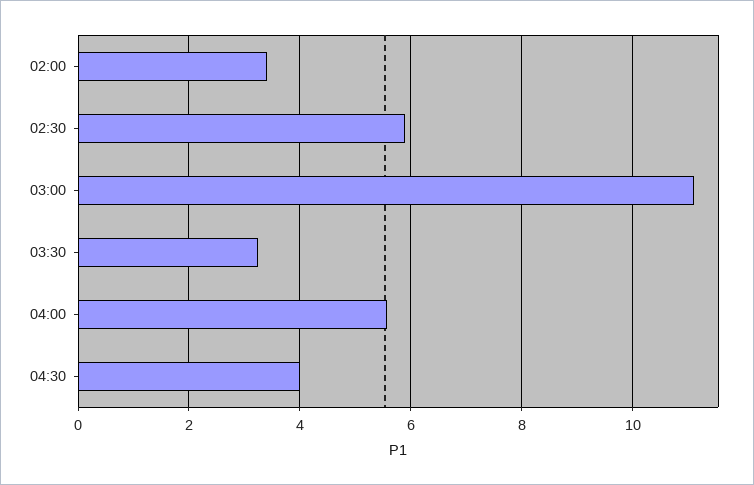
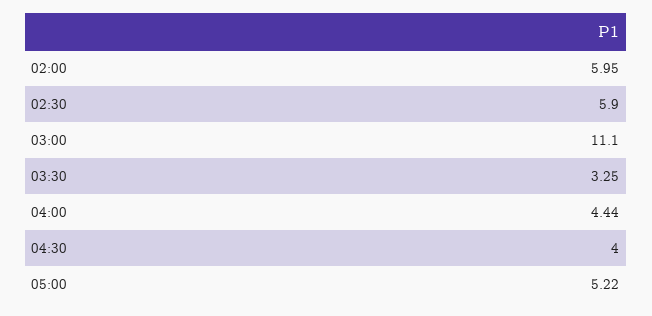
02:00: 3.4 -> 5.95
04:00: 5.6 -> 4.44
05:00: none -> 5.22

